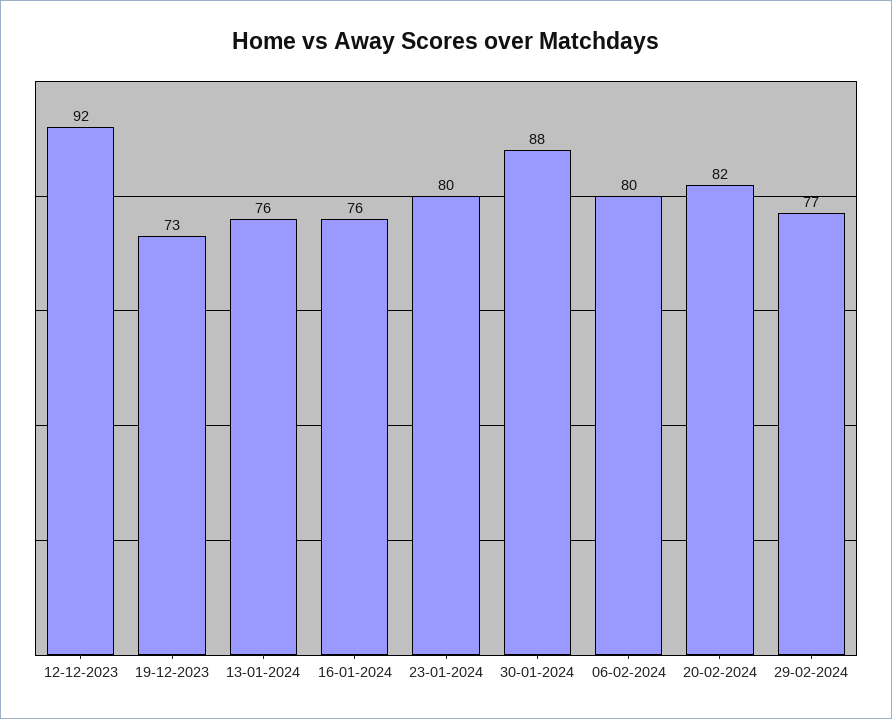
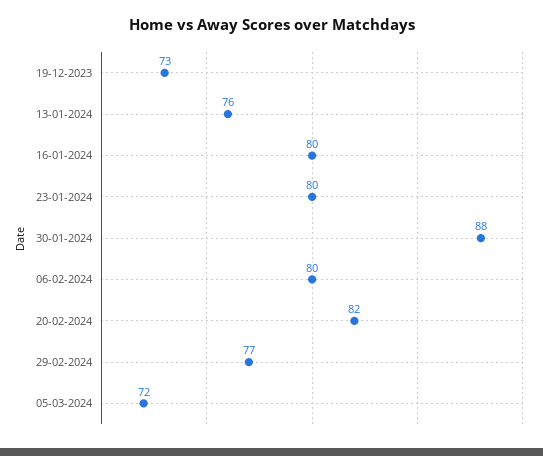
12-12-2023: 92 -> none
16-01-2024: 76 -> 80
05-03-2024: none -> 72

